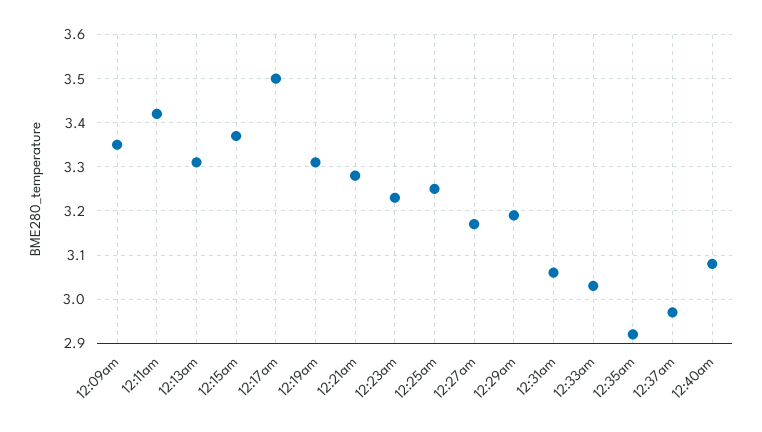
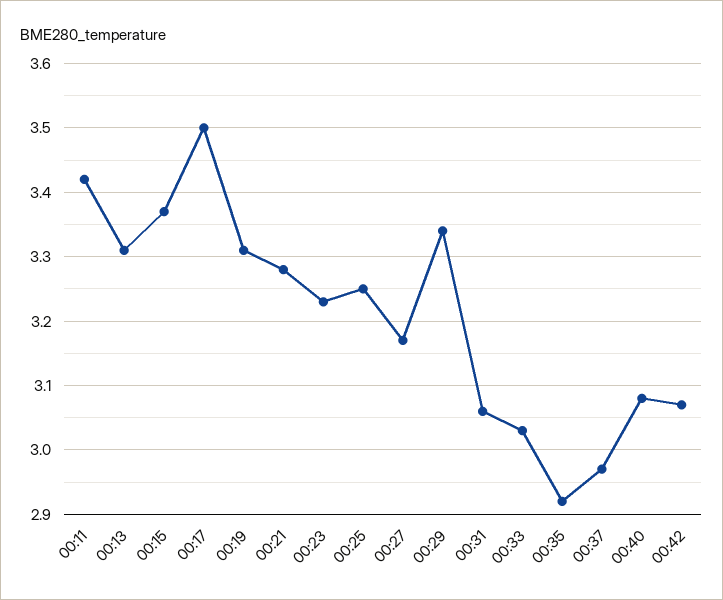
12:09am: 3.35 -> none
12:29am: 3.2 -> 3.34
00:42: none -> 3.07

